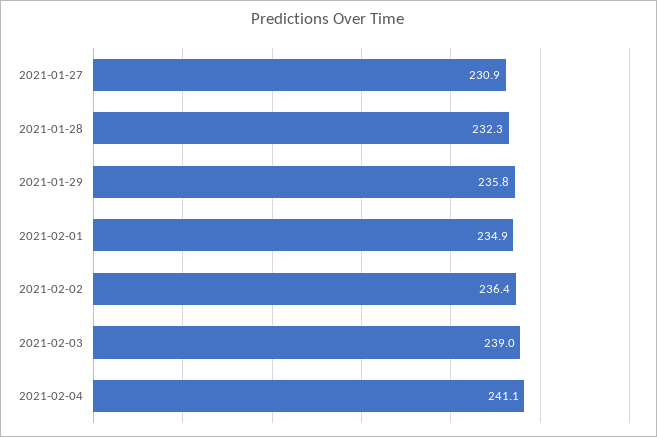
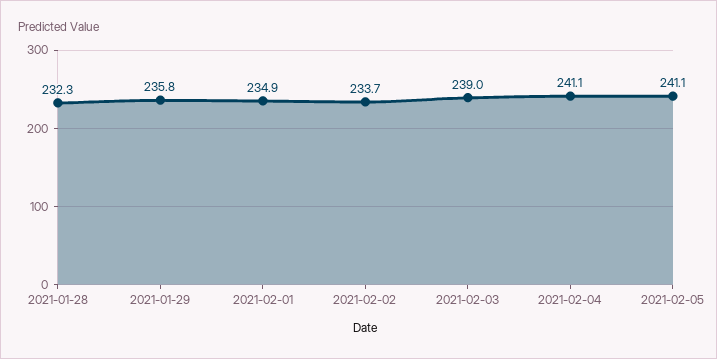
2021-01-27: 230.9 -> none
2021-02-02: 236.4 -> 233.7
2021-02-05: none -> 241.1

